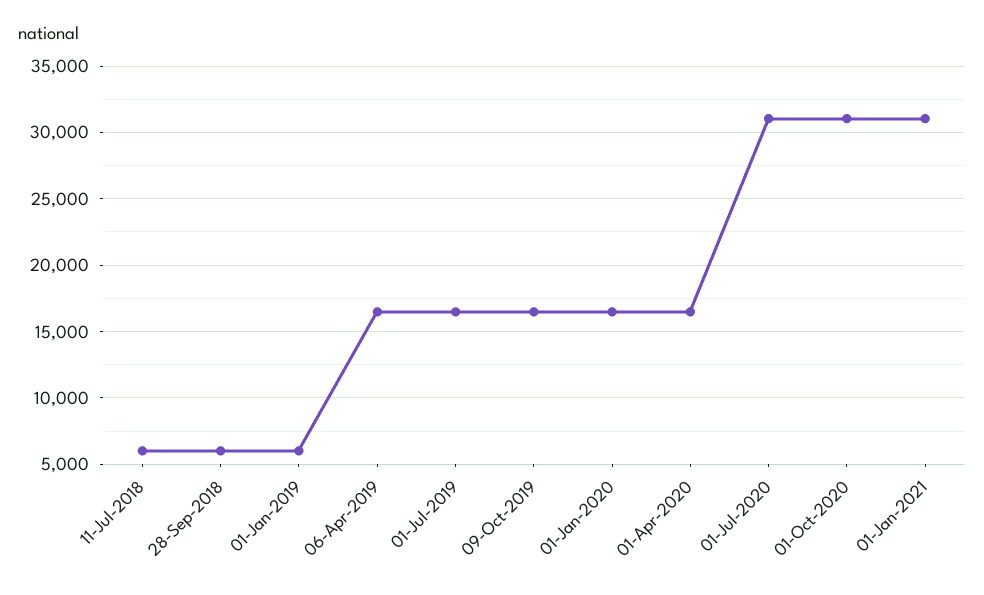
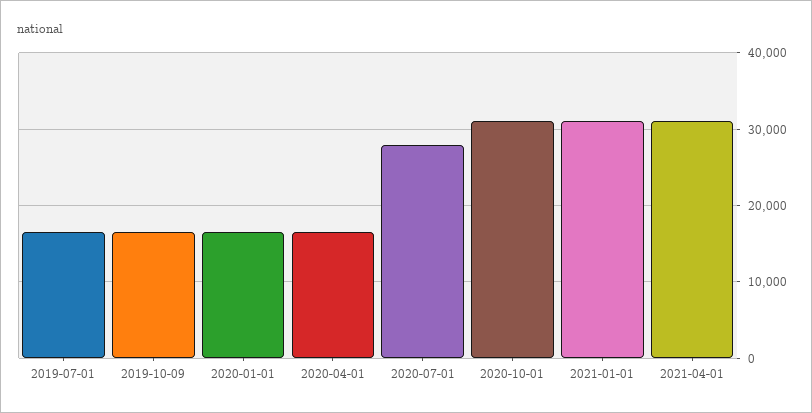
11-Jul-2018: 6000 -> none
28-Sep-2018: 6000 -> none
01-Jan-2019: 6000 -> none
06-Apr-2019: 16500 -> none
01-Jul-2020: 31000 -> 28000
2021-04-01: none -> 31000

